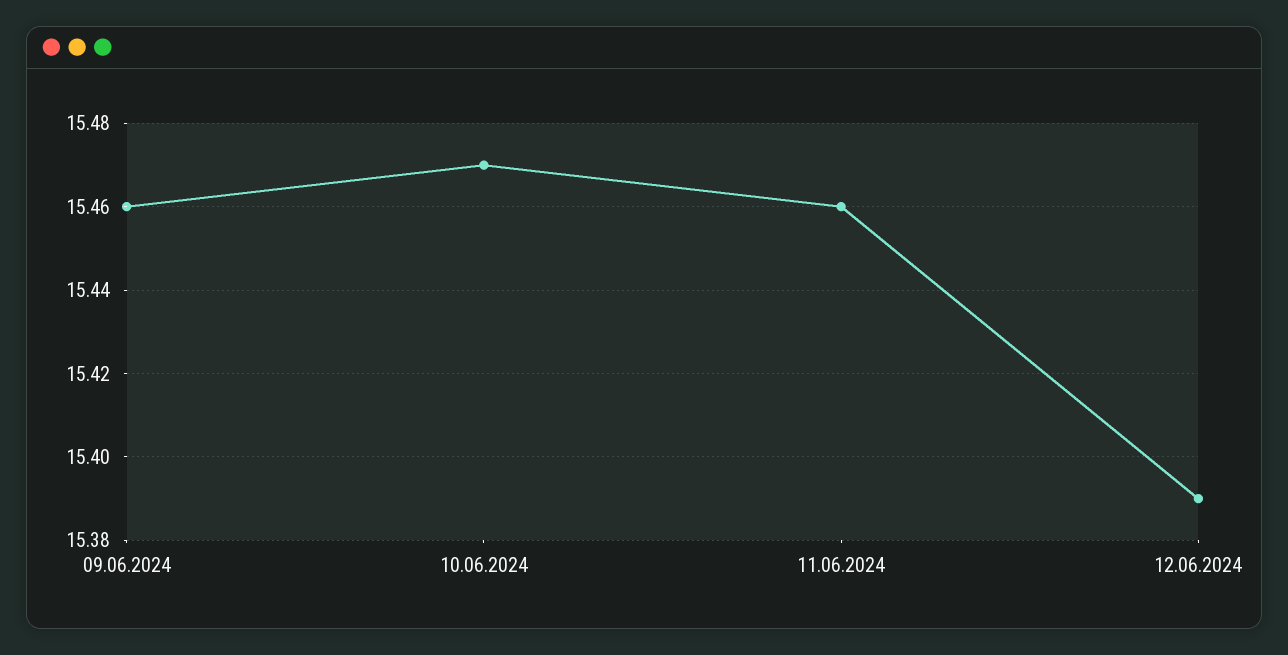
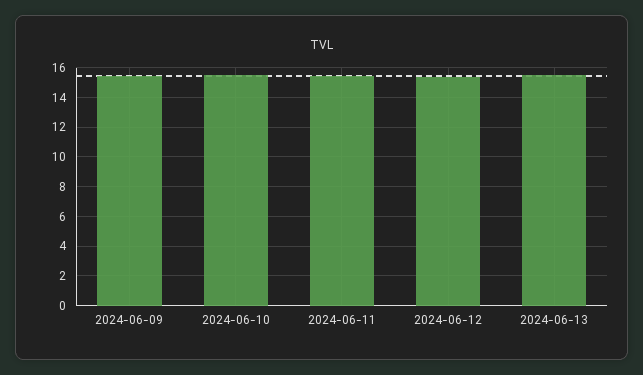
2024-06-13: none -> 15.5

